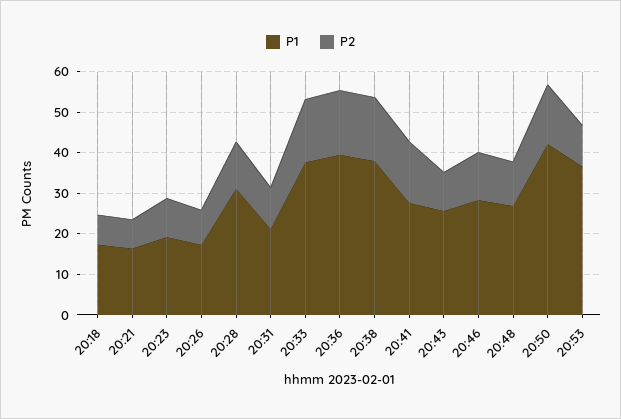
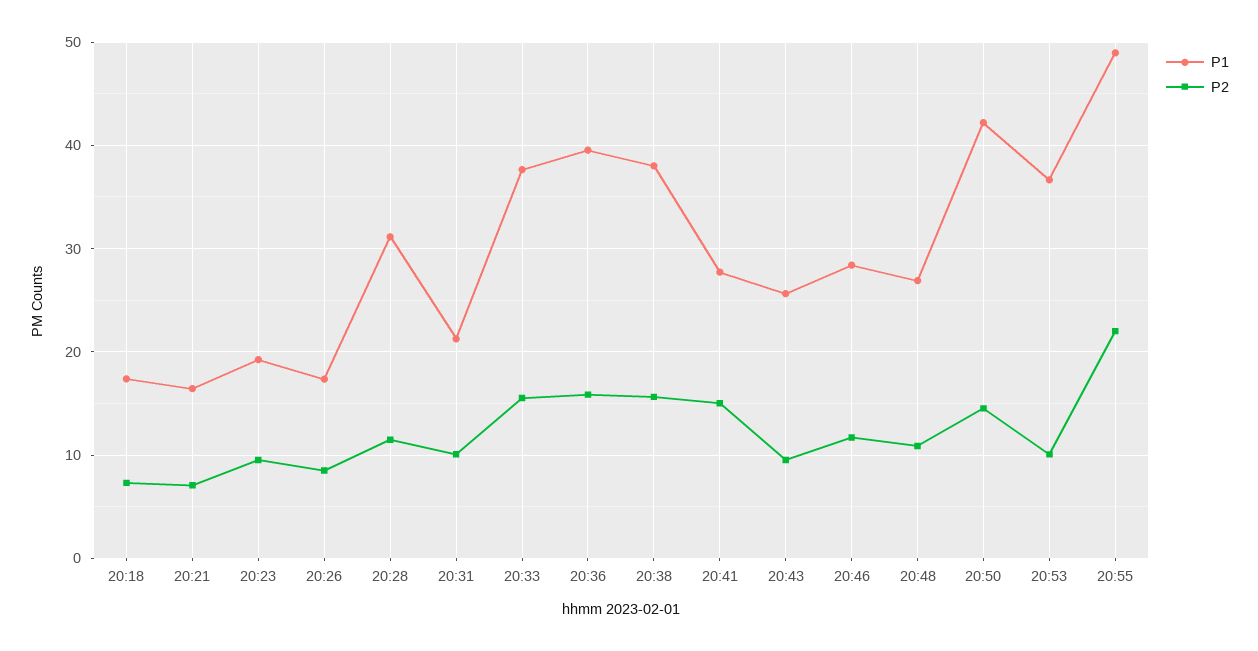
P1, 20:55: none -> 49
P2, 20:55: none -> 22

